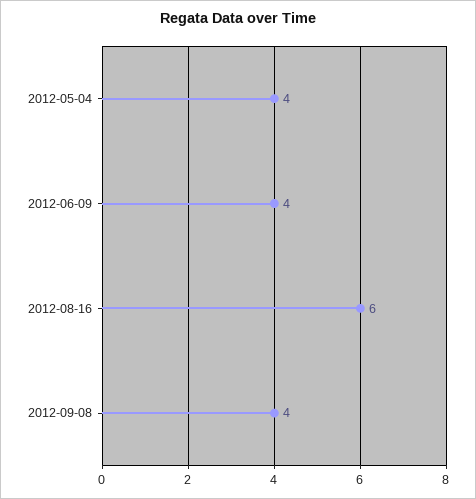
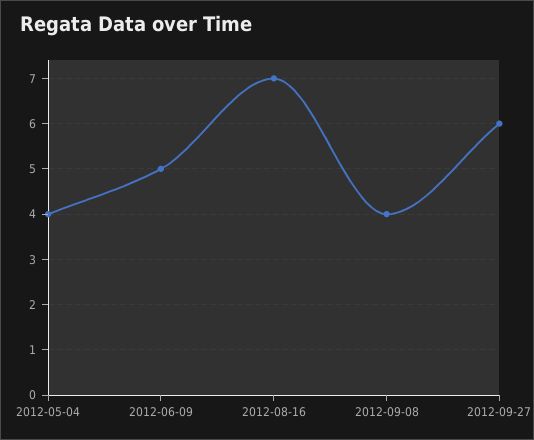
2012-06-09: 4 -> 5
2012-08-16: 6 -> 7
2012-09-27: none -> 6

